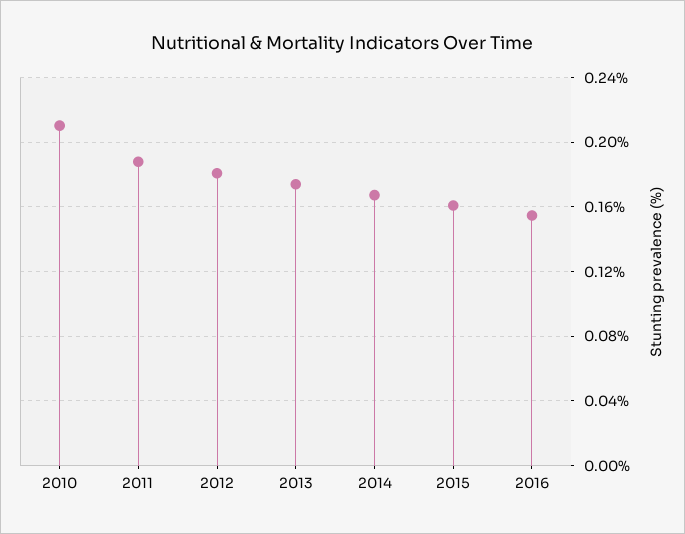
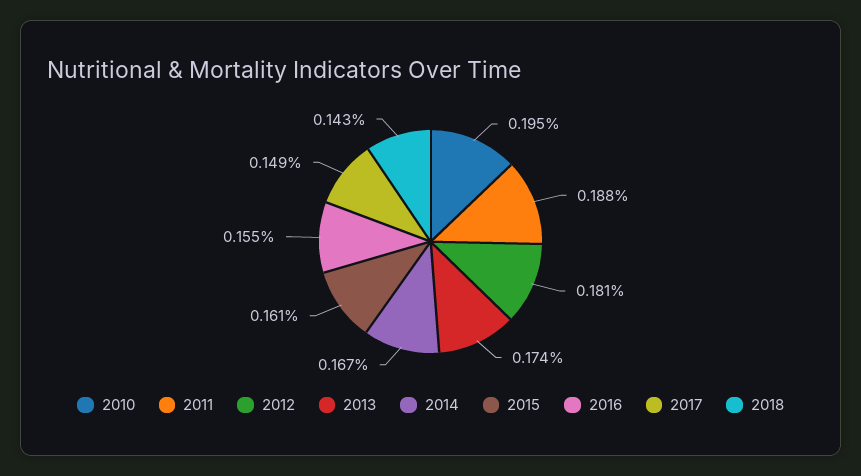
2010: 0.21 -> 0.195
2017: none -> 0.149
2018: none -> 0.143

